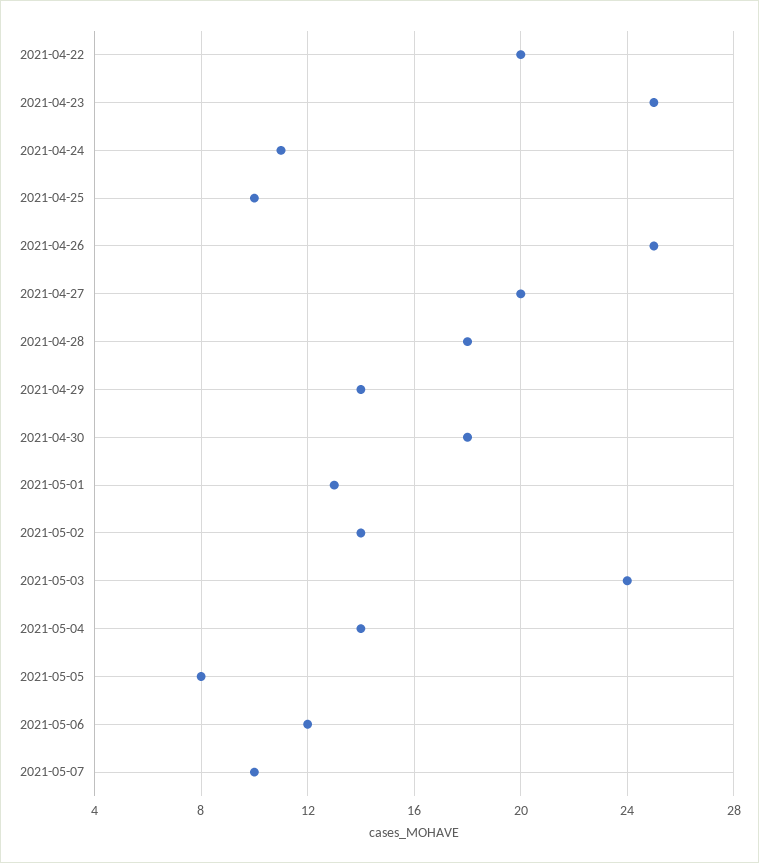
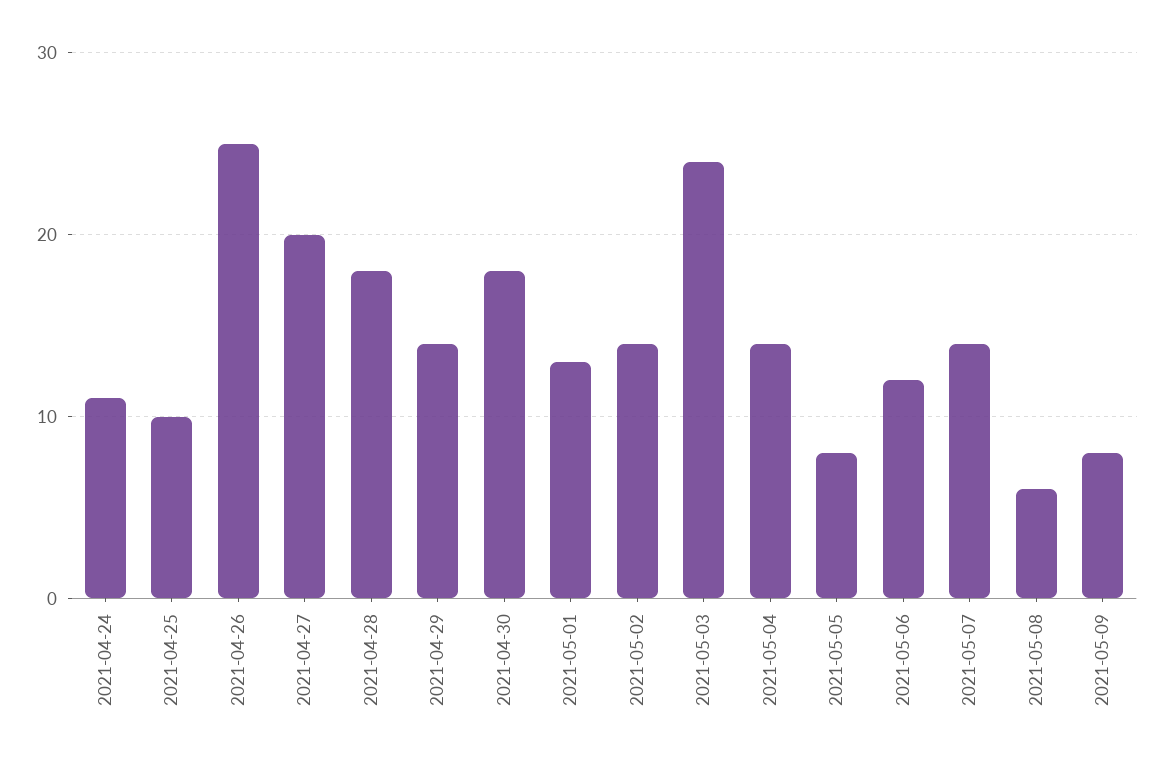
2021-04-22: 20 -> none
2021-04-23: 25 -> none
2021-05-07: 10 -> 14
2021-05-08: none -> 6
2021-05-09: none -> 8

